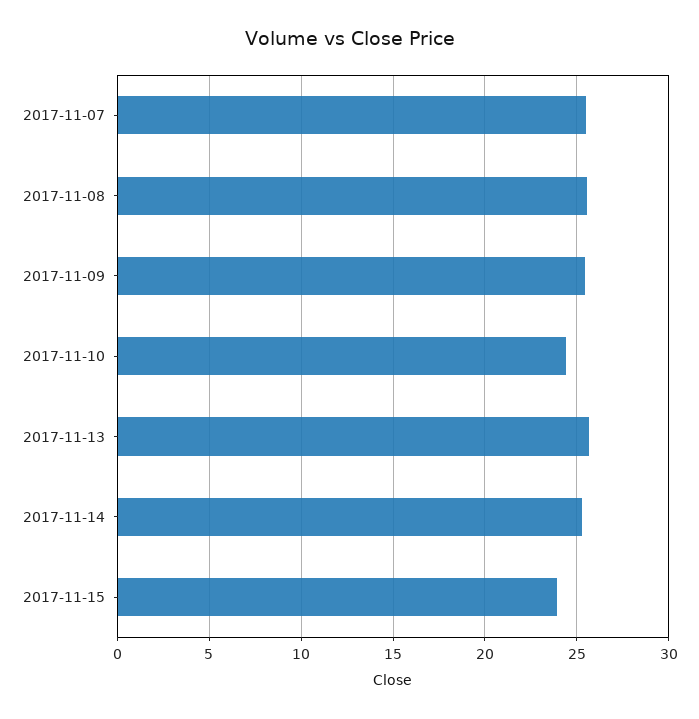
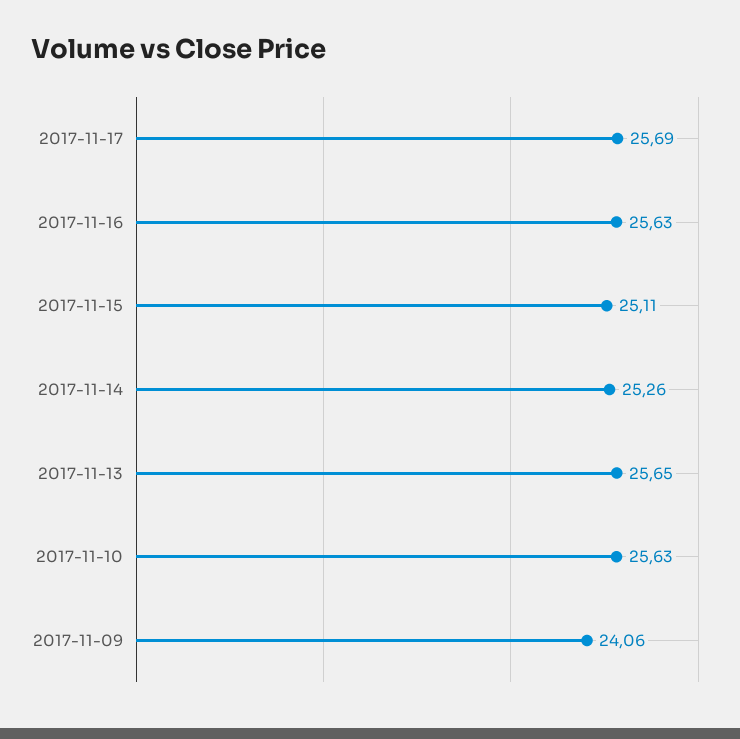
2017-11-07: 25.5 -> none
2017-11-08: 25.5 -> none
2017-11-09: 25.5 -> 24.06
2017-11-10: 24.5 -> 25.63
2017-11-15: 24 -> 25.11
2017-11-17: none -> 25.69
2017-11-16: none -> 25.63

